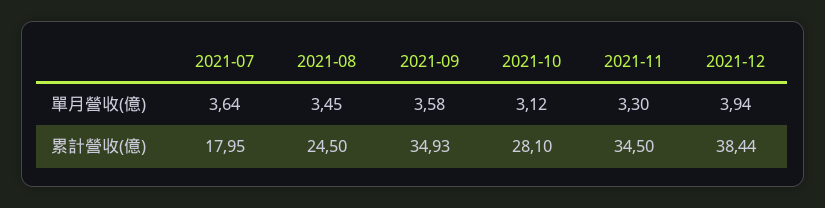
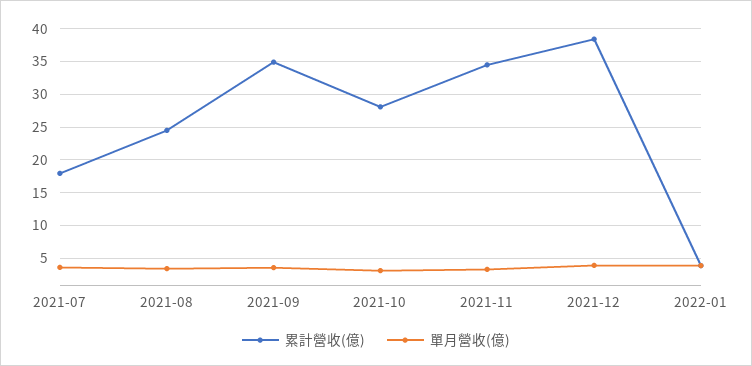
累計營收(億), 2022-01: none -> 4
單月營收(億), 2022-01: none -> 4

